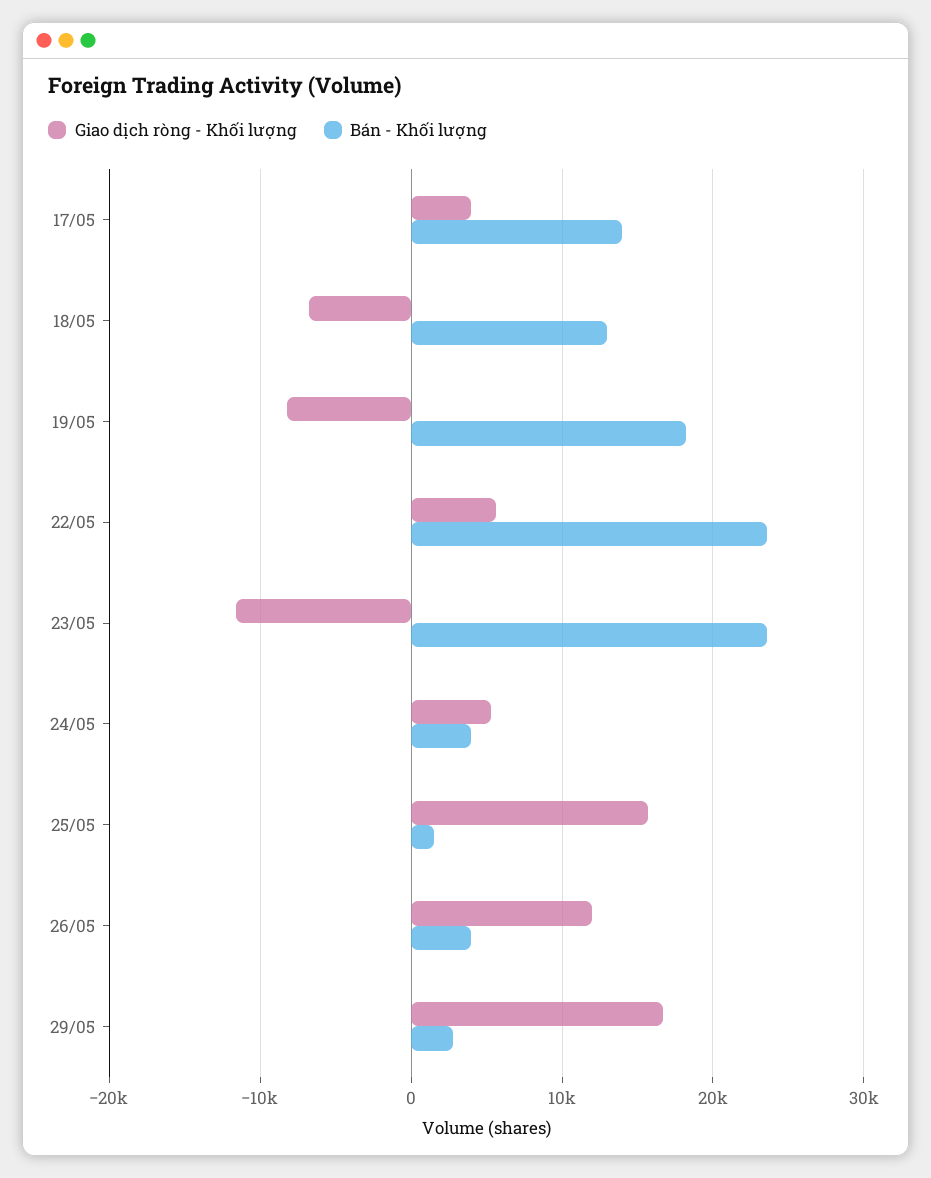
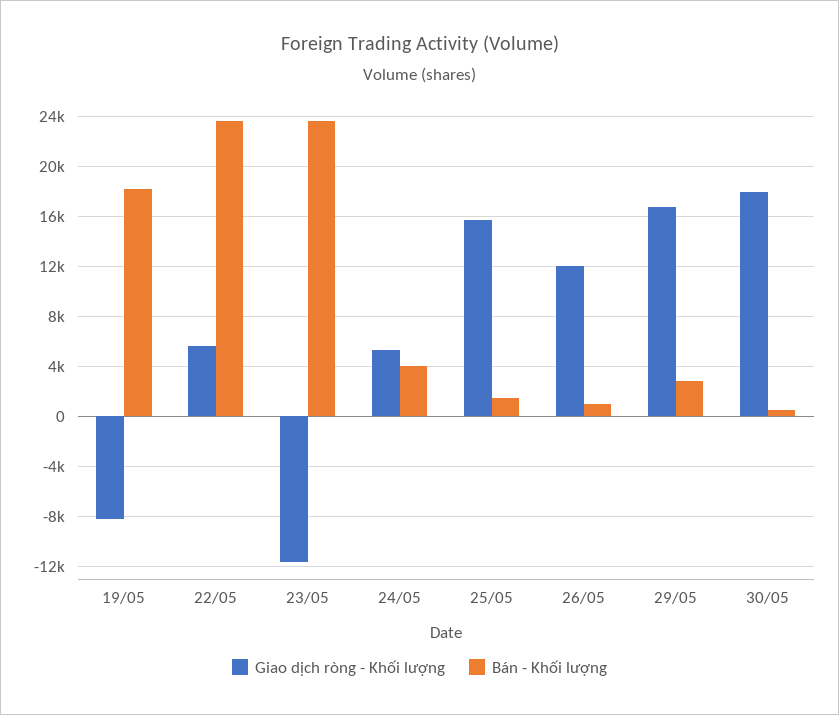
Giao dịch ròng - Khối lượng, 17/05: 4000 -> none
Bán - Khối lượng, 17/05: 14000 -> none
Giao dịch ròng - Khối lượng, 18/05: -7000 -> none
Bán - Khối lượng, 18/05: 13000 -> none
Bán - Khối lượng, 26/05: 4000 -> 1000
Giao dịch ròng - Khối lượng, 30/05: none -> 18000
Bán - Khối lượng, 30/05: none -> 500

